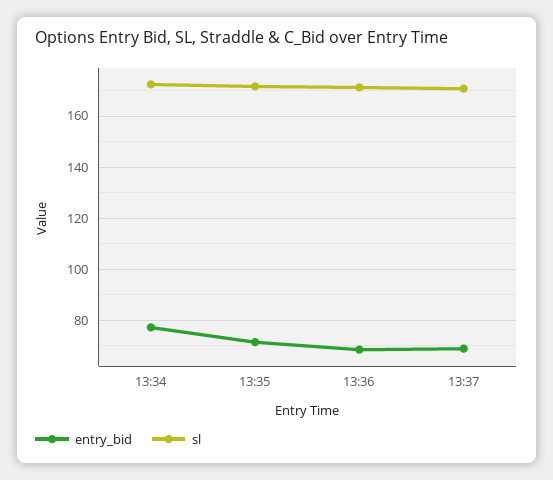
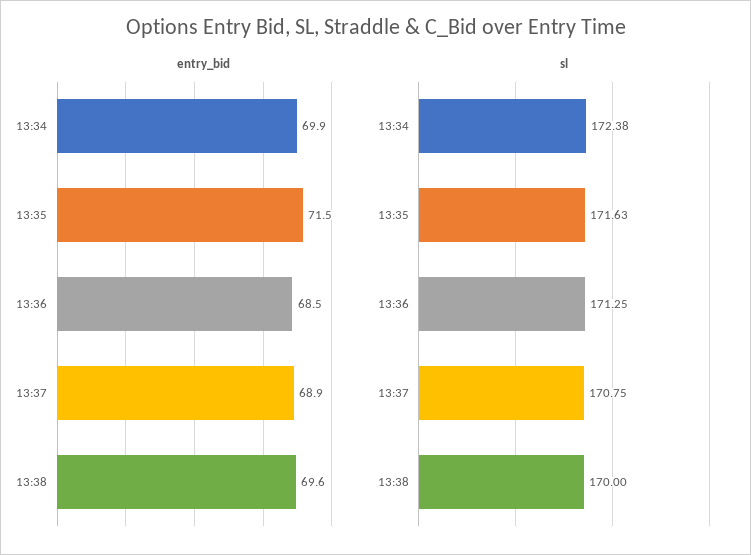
entry_bid, 13:34: 77.5 -> 69.9
entry_bid, 13:38: none -> 69.6
sl, 13:38: none -> 170

